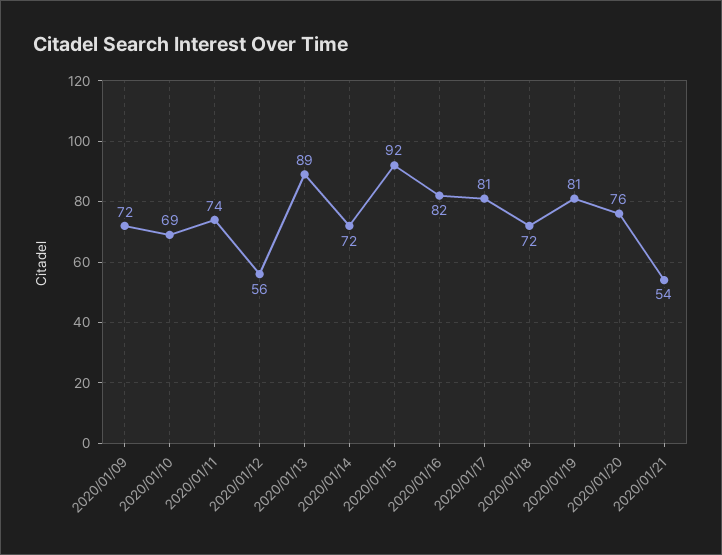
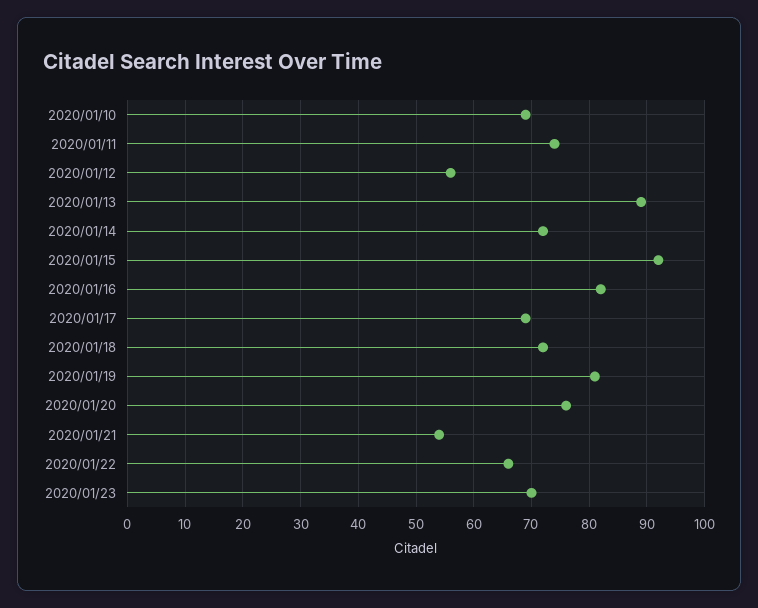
2020/01/09: 72 -> none
2020/01/17: 81 -> 70
2020/01/22: none -> 65
2020/01/23: none -> 70

